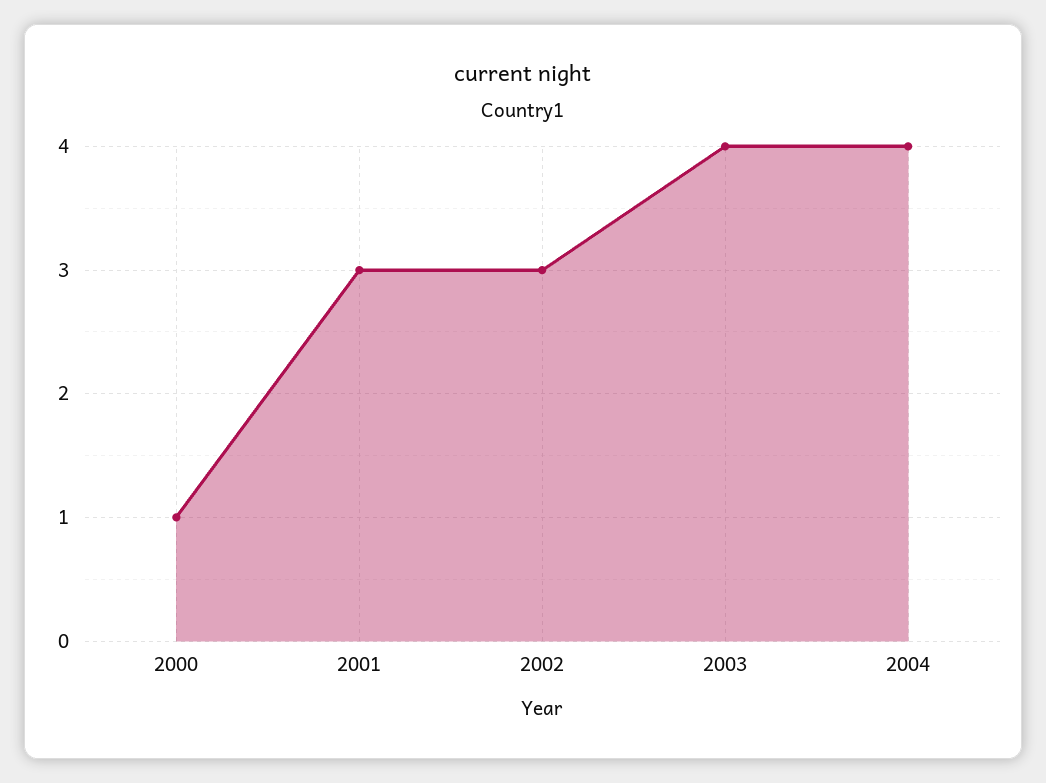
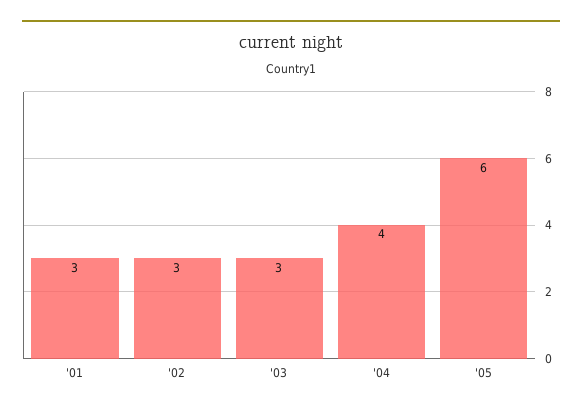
2000: 1 -> none
2003: 4 -> 3
'05: none -> 6

